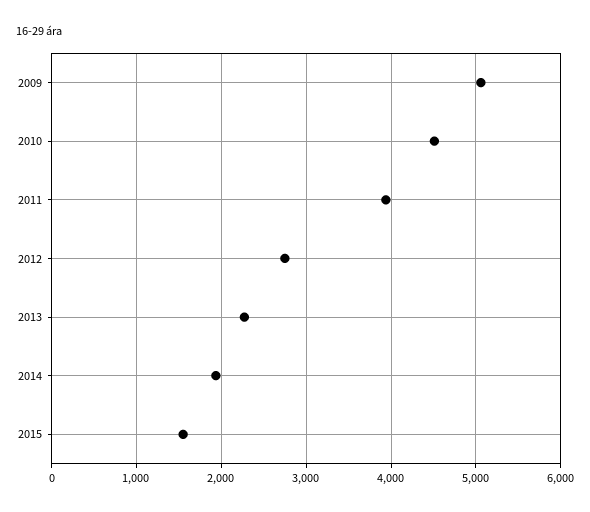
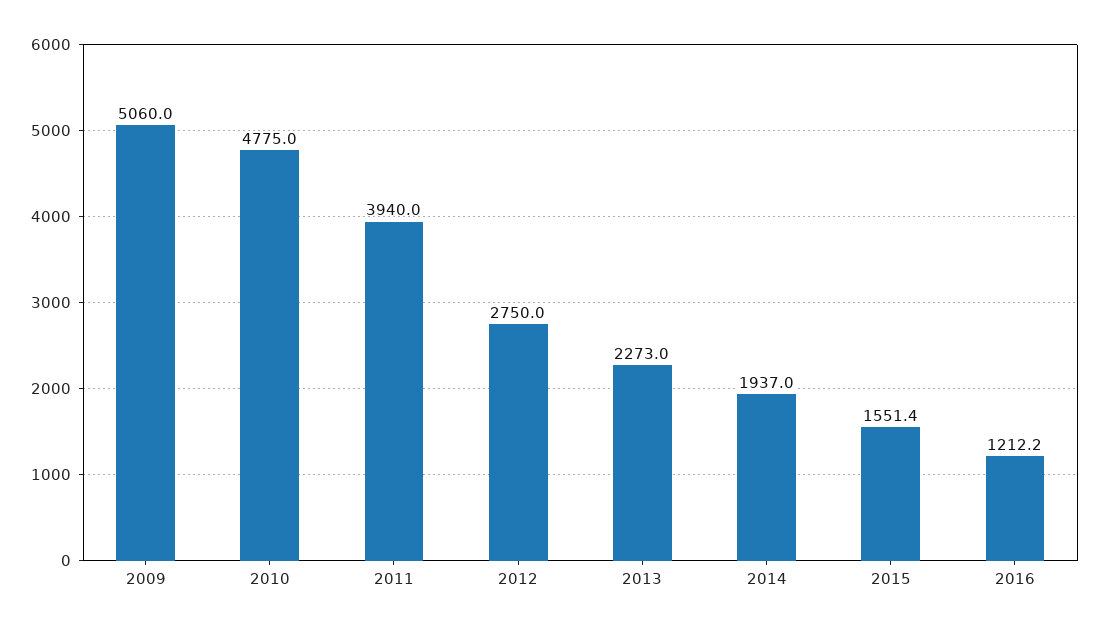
2010: 4500 -> 4775
2016: none -> 1212.2

